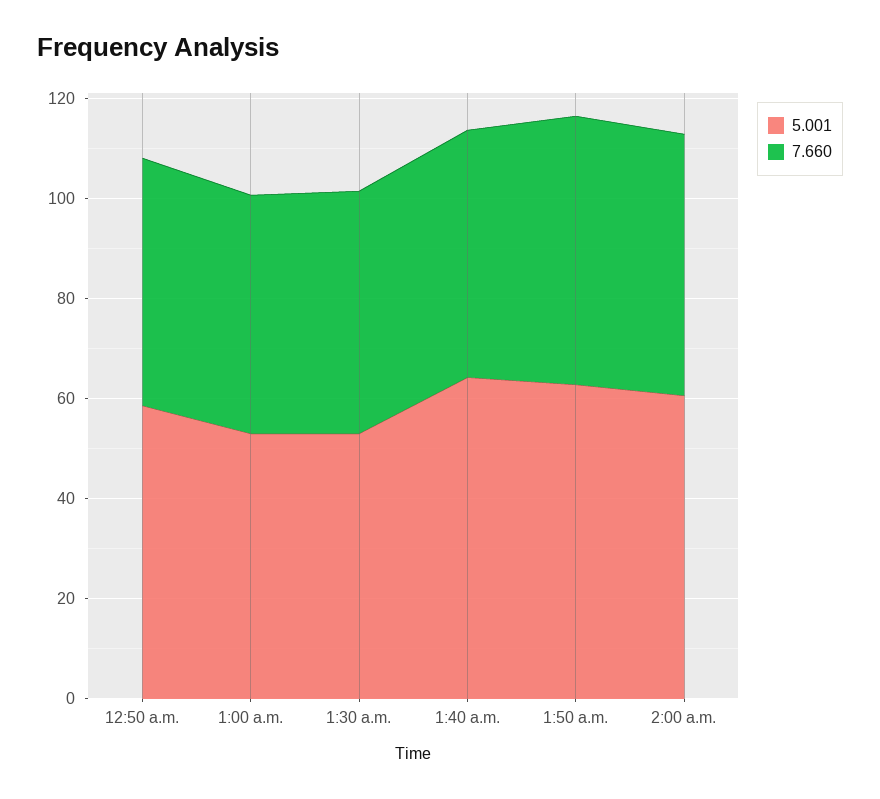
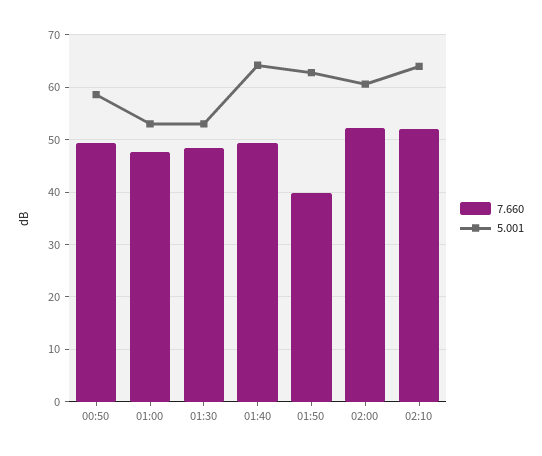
7.660, 1:50 a.m.: 55 -> 40
7.660, 02:10: none -> 52
5.001, 02:10: none -> 64

